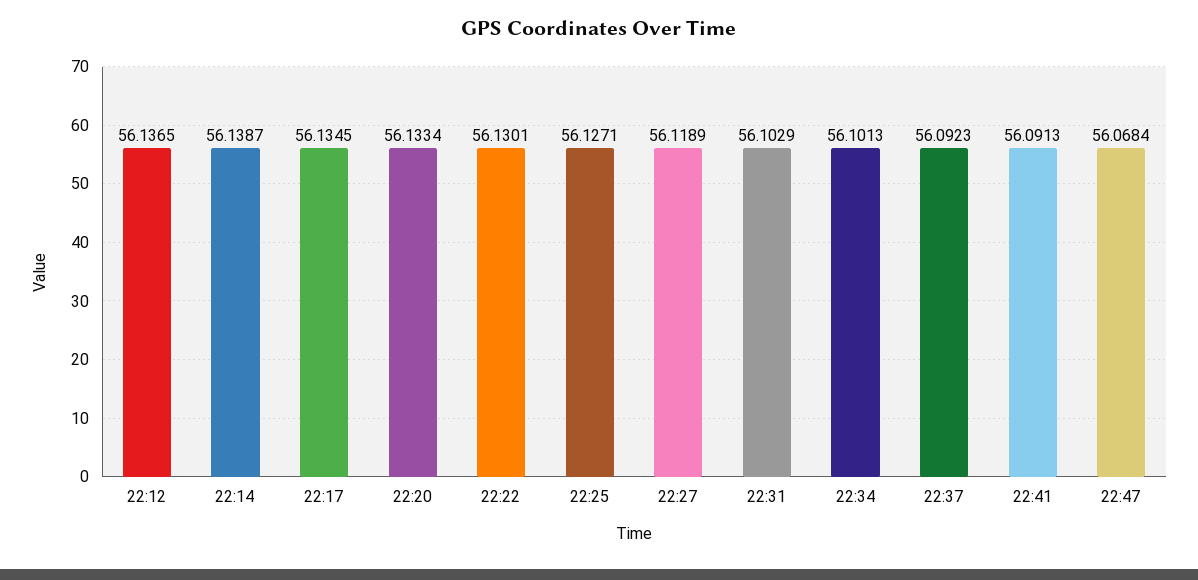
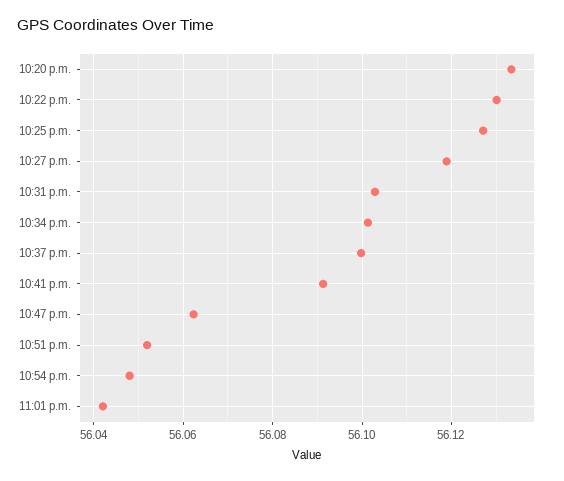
22:12: 56.1365 -> none
22:14: 56.1387 -> none
22:17: 56.1345 -> none
22:37: 56.0923 -> 56.1
22:47: 56.0684 -> 56.062
10:51 p.m.: none -> 56.052
10:54 p.m.: none -> 56.048
11:01 p.m.: none -> 56.042

